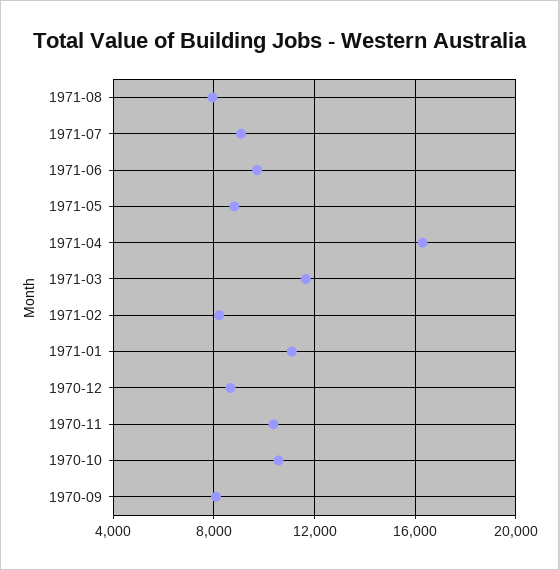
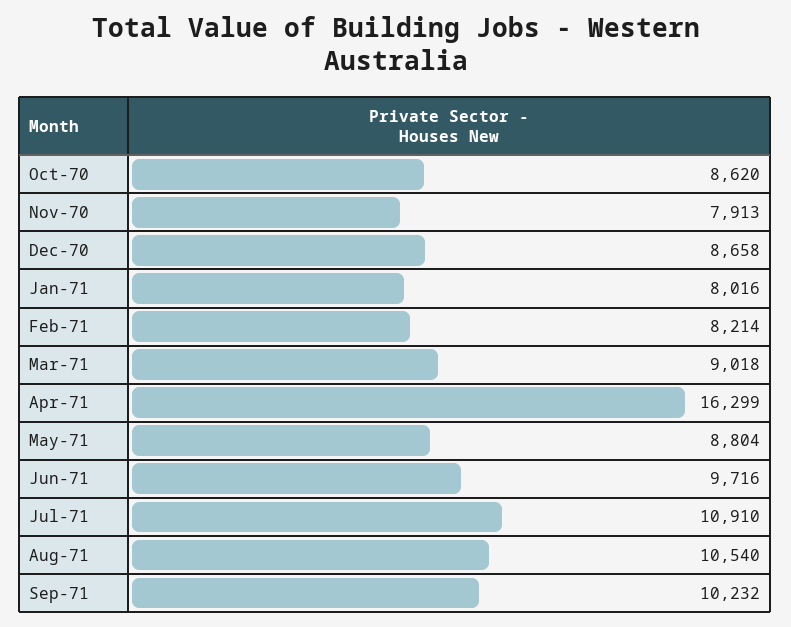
1971-08: 8000 -> 10540
1971-07: 9000 -> 10910
1971-03: 11500 -> 9018
1971-01: 11000 -> 8016
1970-11: 10500 -> 7913
1970-10: 10500 -> 8620
1970-09: 8000 -> none
Sep-71: none -> 10232

